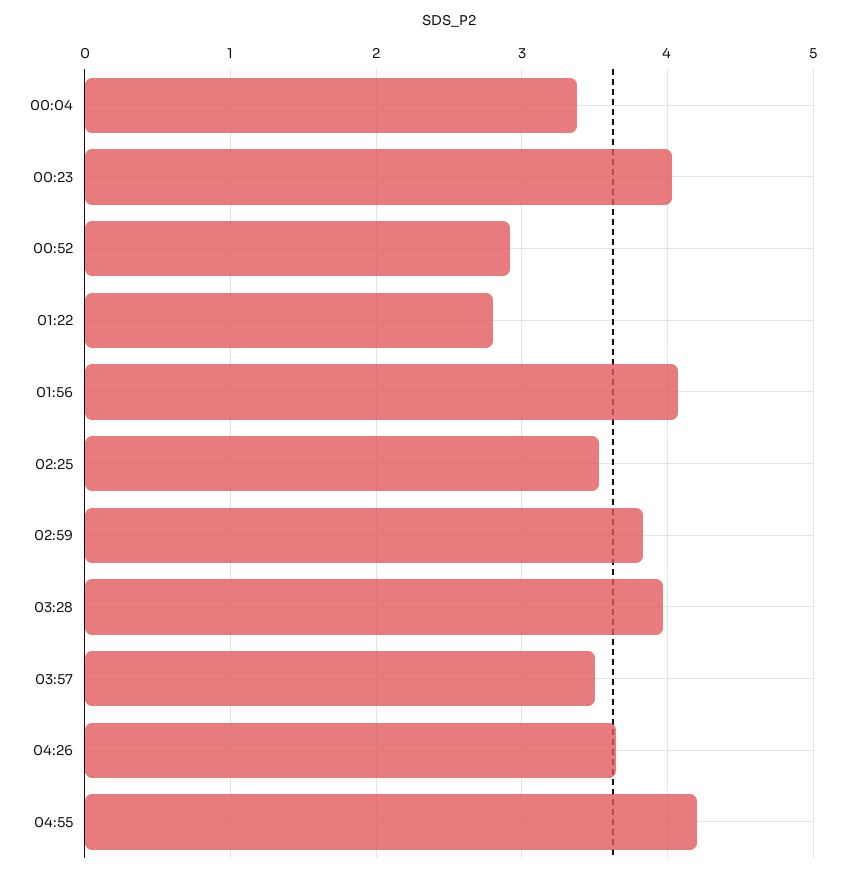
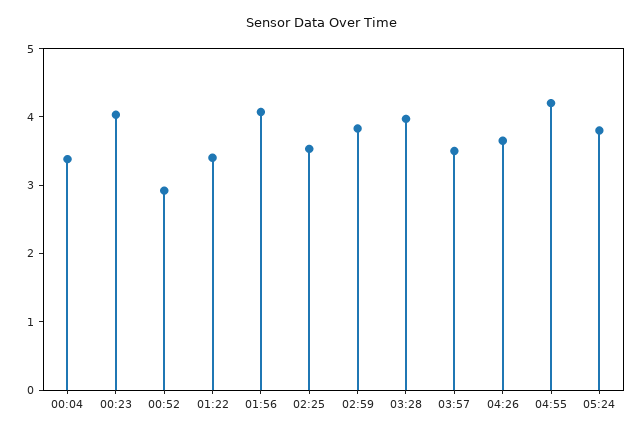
01:22: 2.8 -> 3.4
05:24: none -> 3.8

